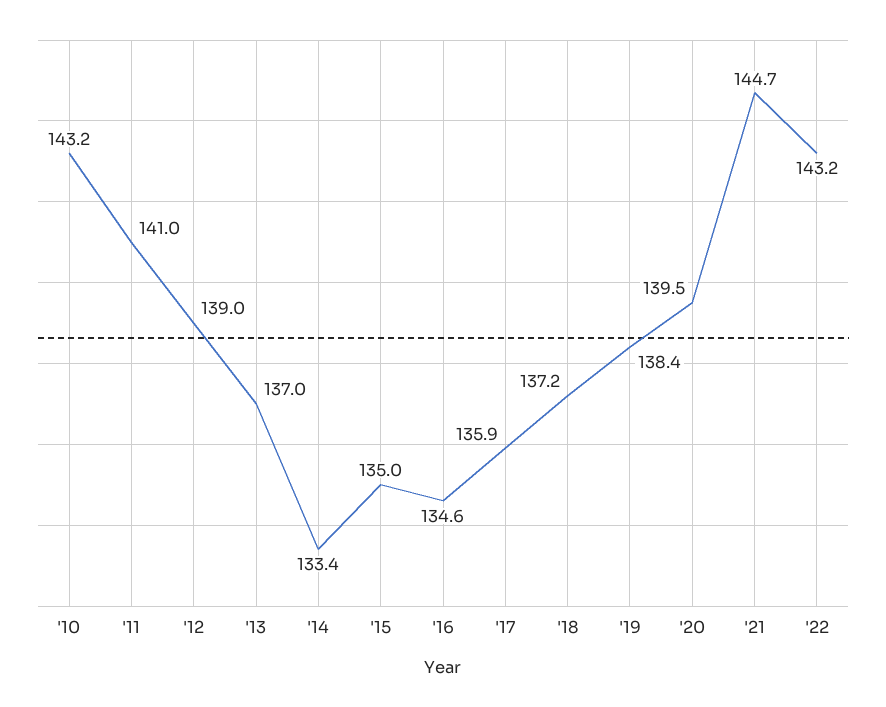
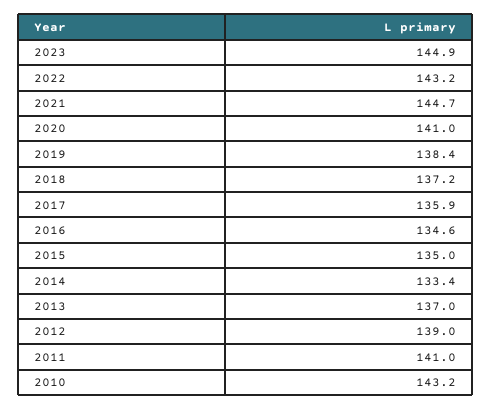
'20: 139.5 -> 141
2023: none -> 144.9

